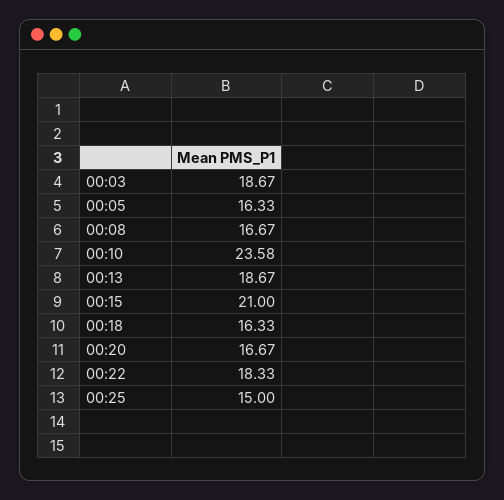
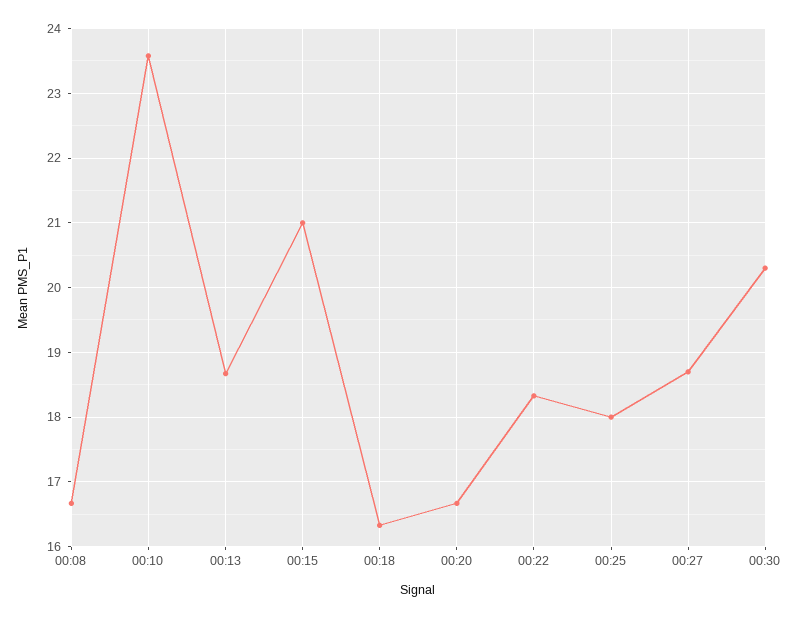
00:03: 18.67 -> none
00:05: 16.33 -> none
00:25: 15 -> 18
00:27: none -> 18.7
00:30: none -> 20.3

